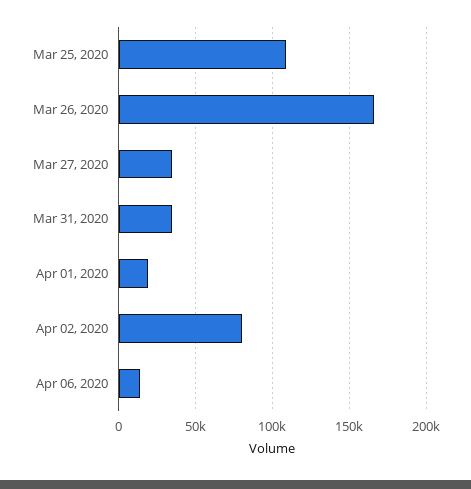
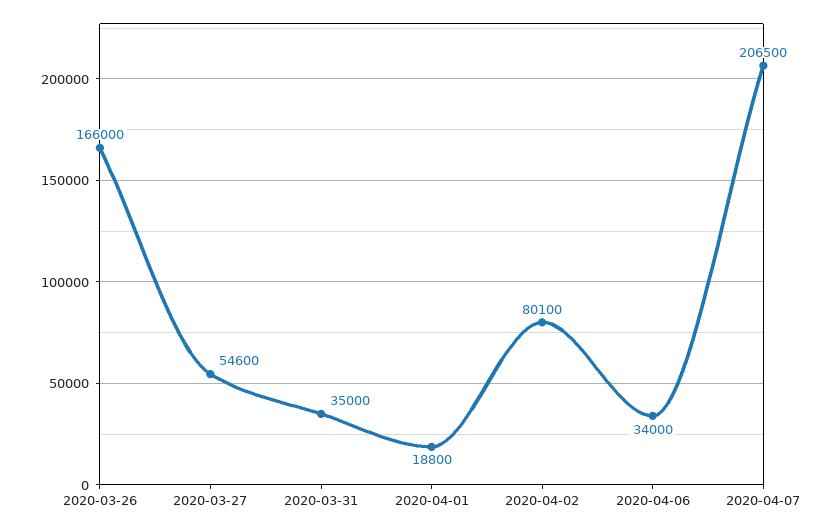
Mar 25, 2020: 110000 -> none
Mar 27, 2020: 35000 -> 54600
Apr 06, 2020: 15000 -> 34000
2020-04-07: none -> 206500

